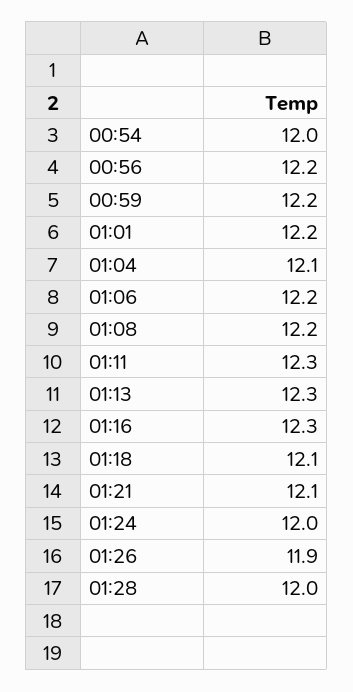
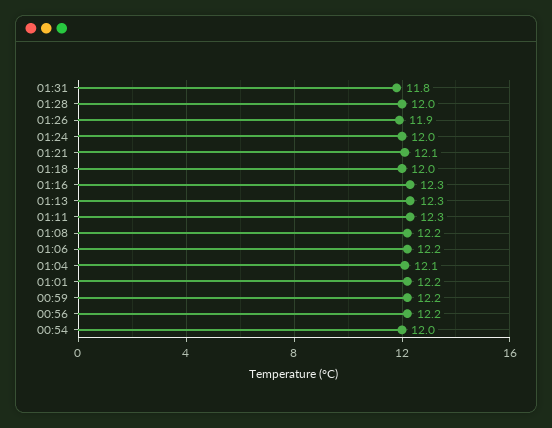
01:18: 12.1 -> 12
01:31: none -> 11.8

